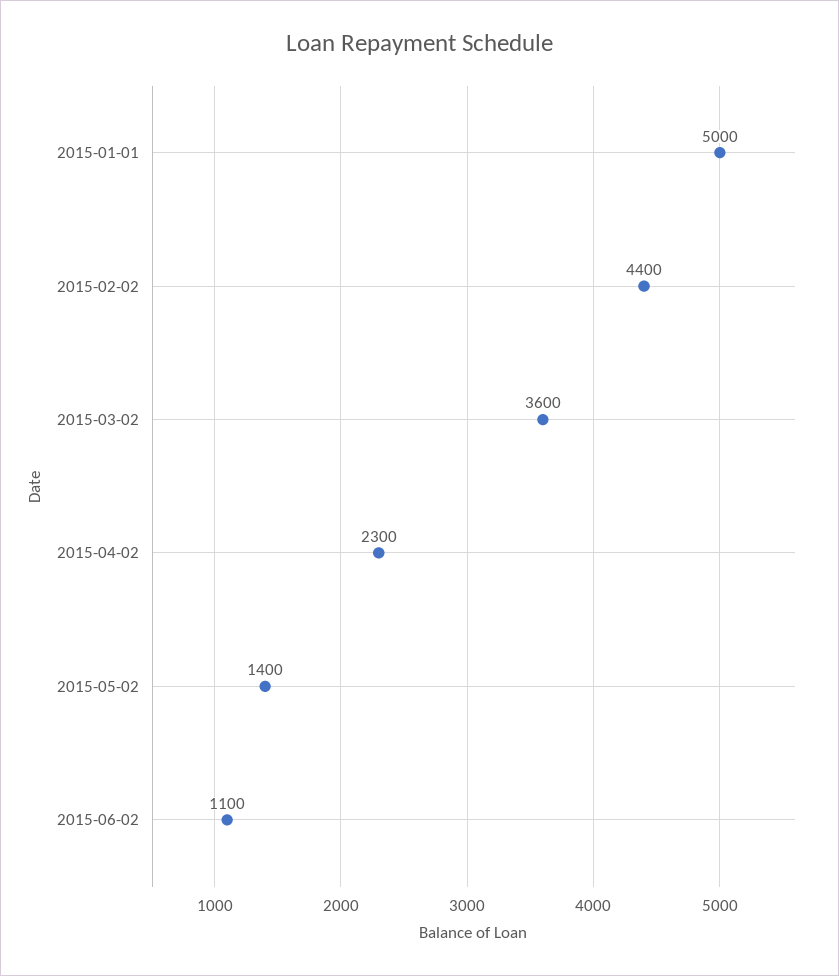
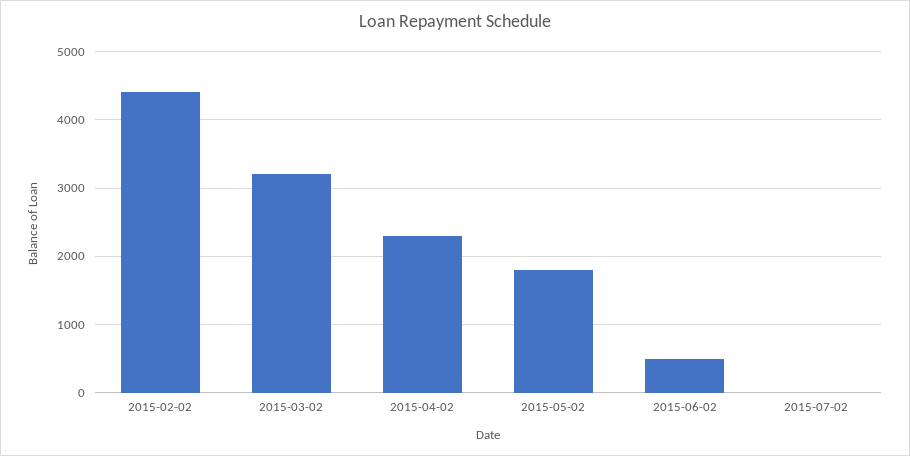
2015-01-01: 5000 -> none
2015-03-02: 3600 -> 3200
2015-05-02: 1400 -> 1800
2015-06-02: 1100 -> 500
2015-07-02: none -> 0

